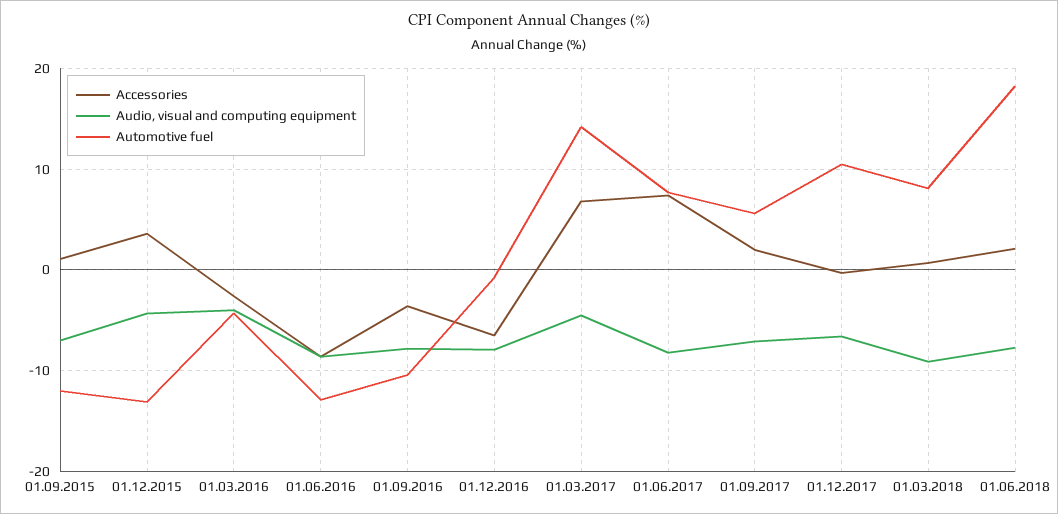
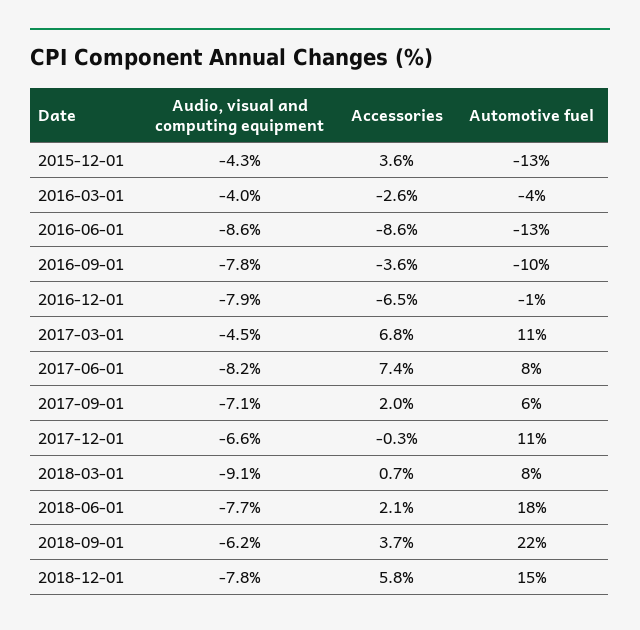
Accessories, 01.09.2015: 1 -> none
Audio, visual and computing equipment, 01.09.2015: -7 -> none
Automotive fuel, 01.09.2015: -12 -> none
Automotive fuel, 01.03.2017: 14 -> 11
Audio, visual and computing equipment, 2018-09-01: none -> -6.2
Accessories, 2018-09-01: none -> 3.7
Automotive fuel, 2018-09-01: none -> 22
Audio, visual and computing equipment, 2018-12-01: none -> -7.8
Accessories, 2018-12-01: none -> 5.8
Automotive fuel, 2018-12-01: none -> 15

